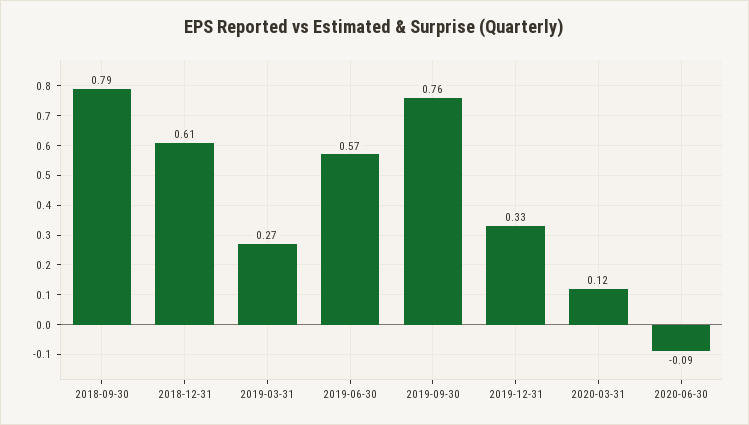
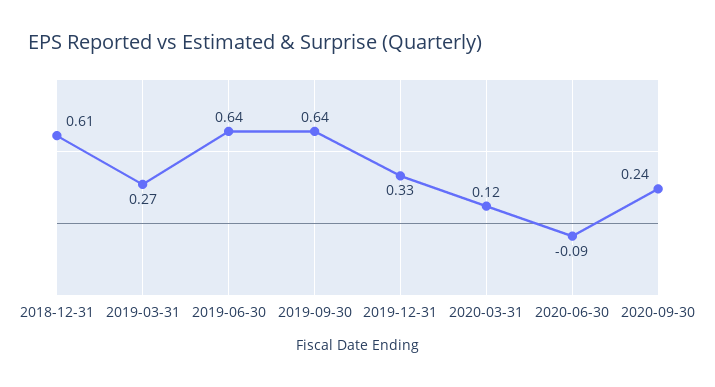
2018-09-30: 0.79 -> none
2019-06-30: 0.57 -> 0.64
2019-09-30: 0.76 -> 0.64
2020-09-30: none -> 0.24

